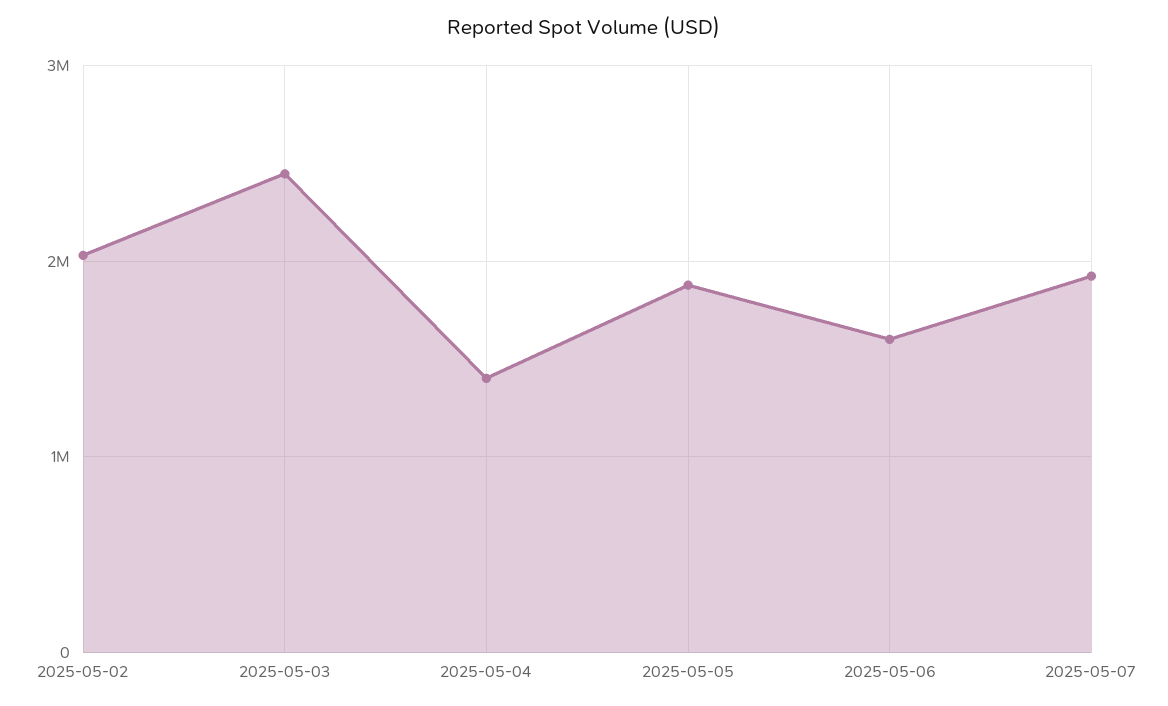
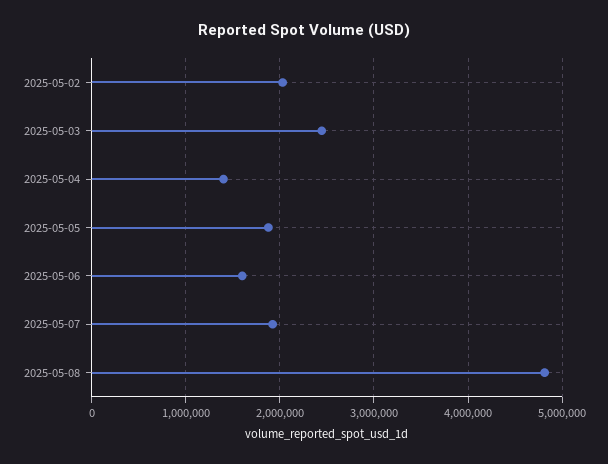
2025-05-08: none -> 4800000

